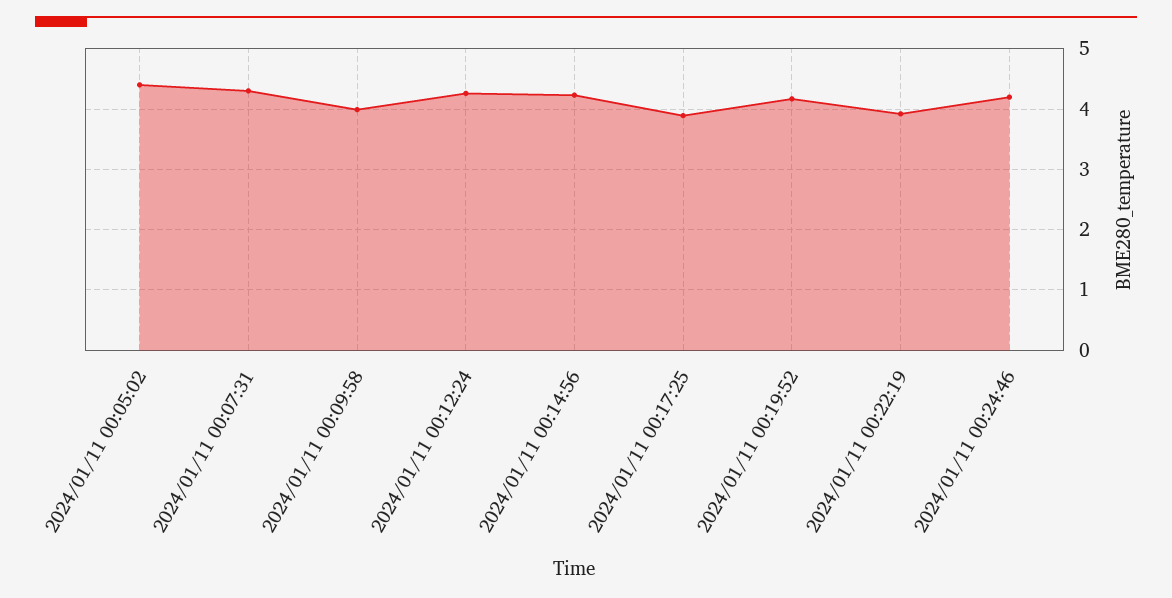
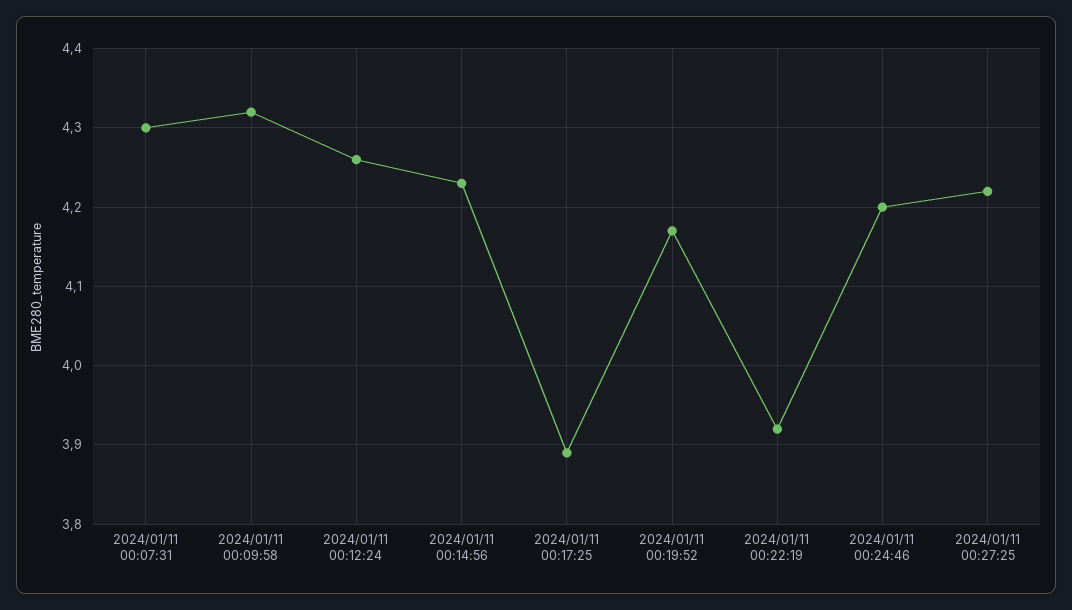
2024/01/11 00:05:02: 4.4 -> none
2024/01/11 00:09:58: 4 -> 4.32
2024/01/11 00:27:25: none -> 4.22

